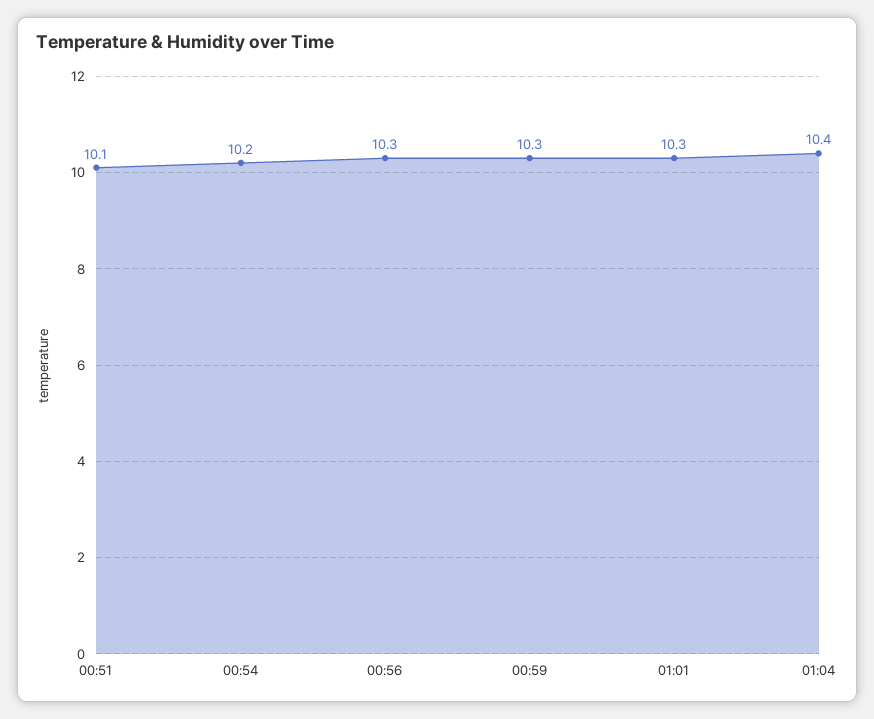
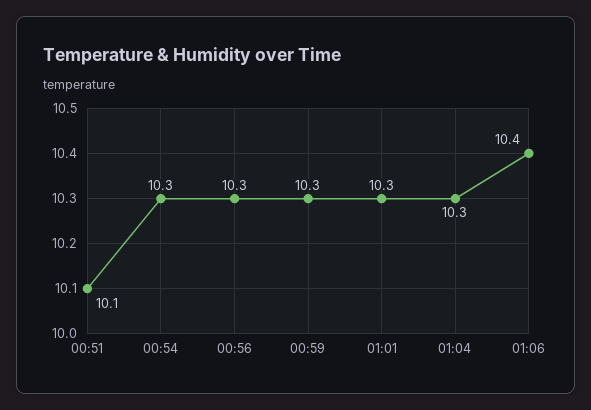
00:54: 10.2 -> 10.3
01:04: 10.4 -> 10.3
01:06: none -> 10.4

